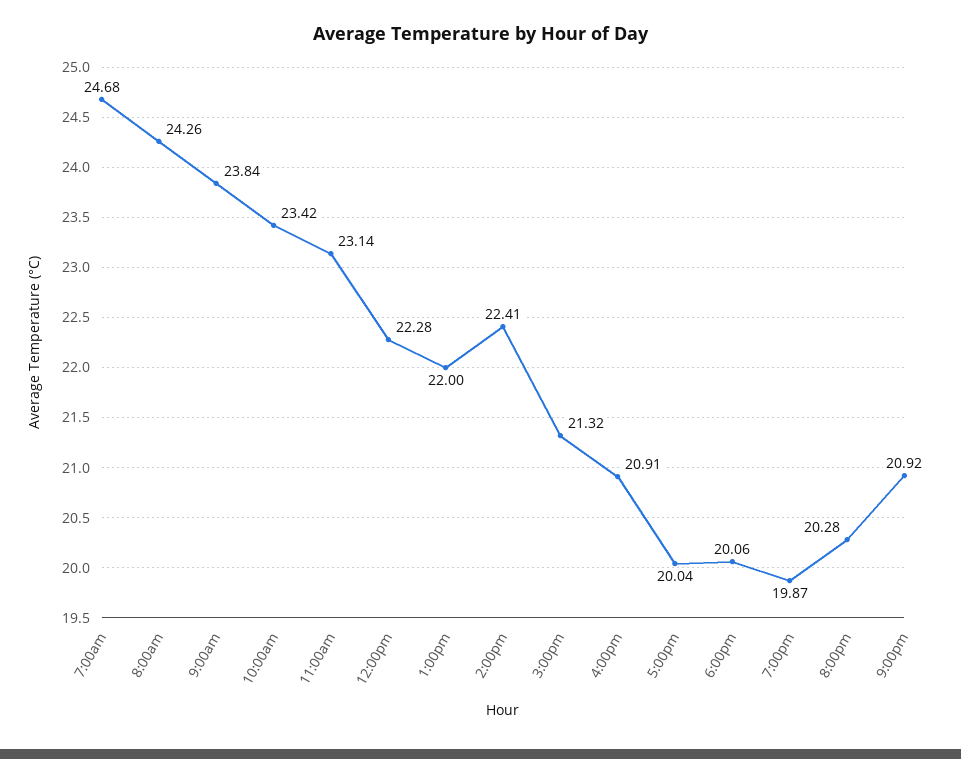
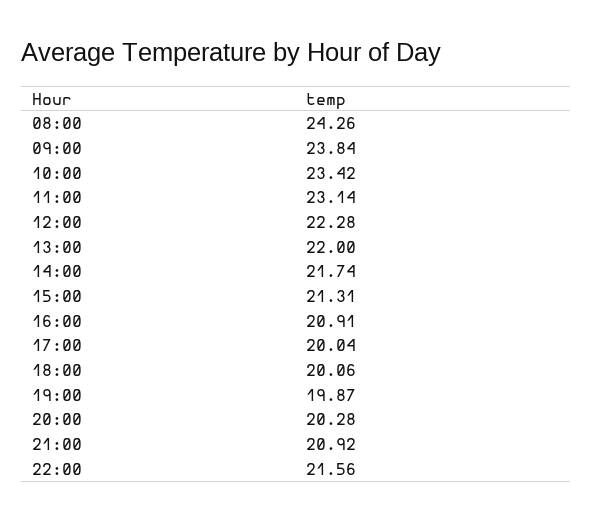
7:00am: 24.68 -> none
2:00pm: 22.41 -> 21.74
3:00pm: 21.32 -> 21.31
22:00: none -> 21.56

